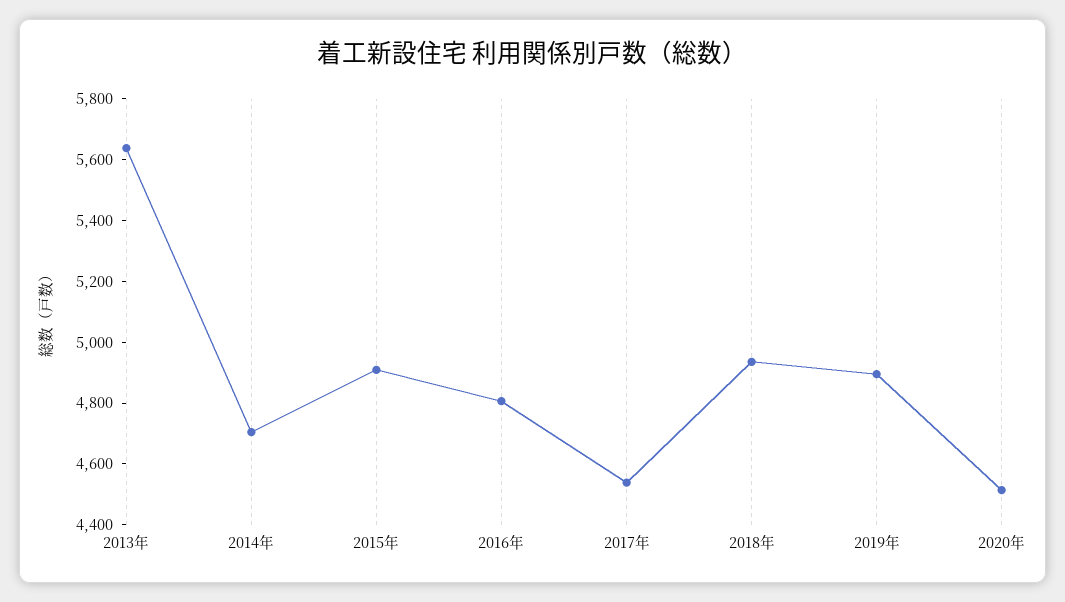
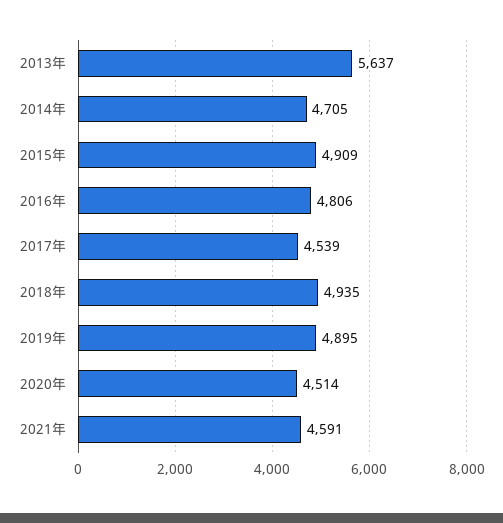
2021年: none -> 4591

